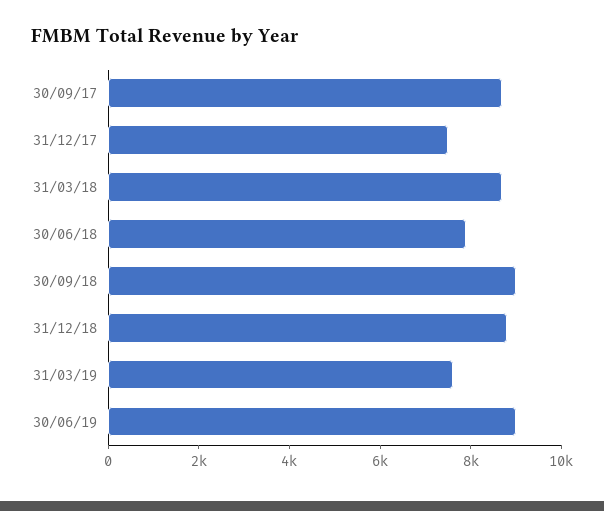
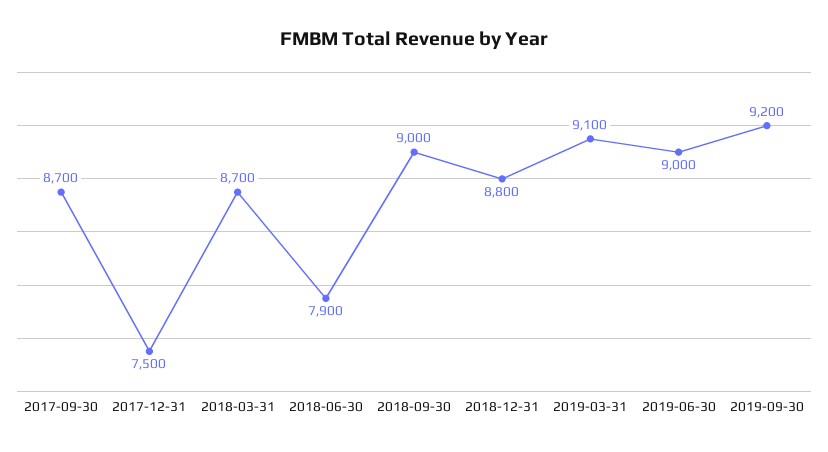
31/03/19: 7500 -> 9100
2019-09-30: none -> 9200

